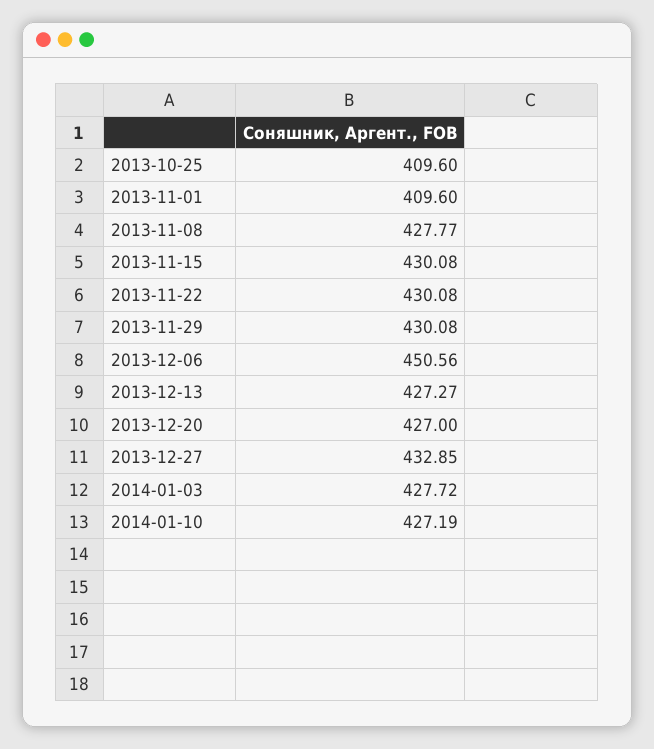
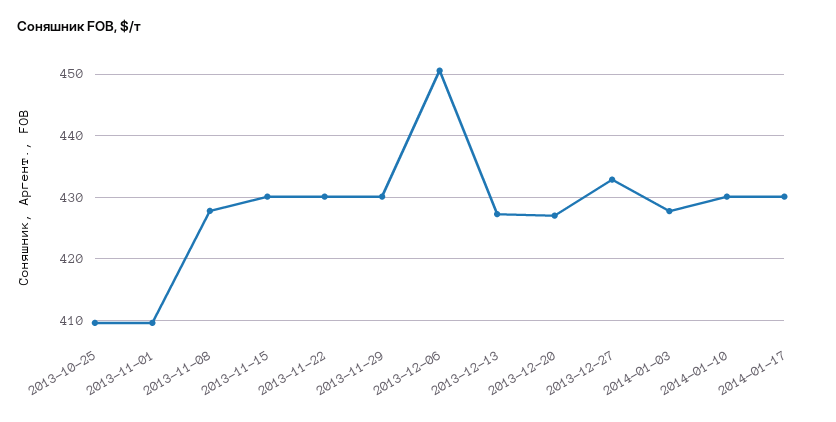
2014-01-10: 427.19 -> 430
2014-01-17: none -> 430

